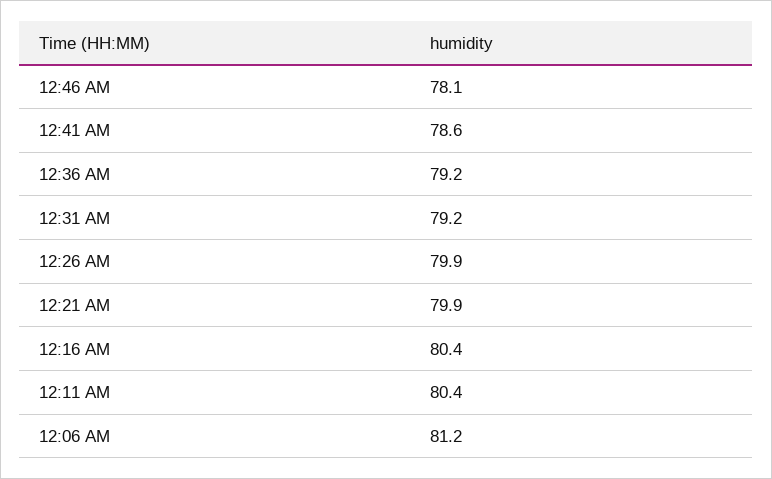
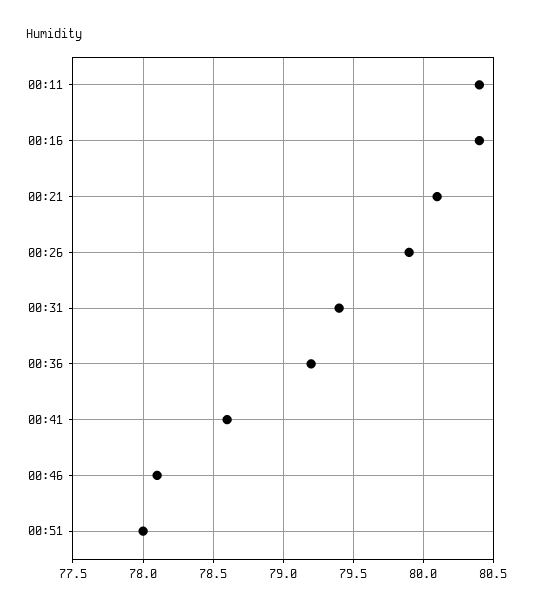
12:31 AM: 79.2 -> 79.4
12:21 AM: 79.9 -> 80.1
12:06 AM: 81.2 -> none
00:51: none -> 78

